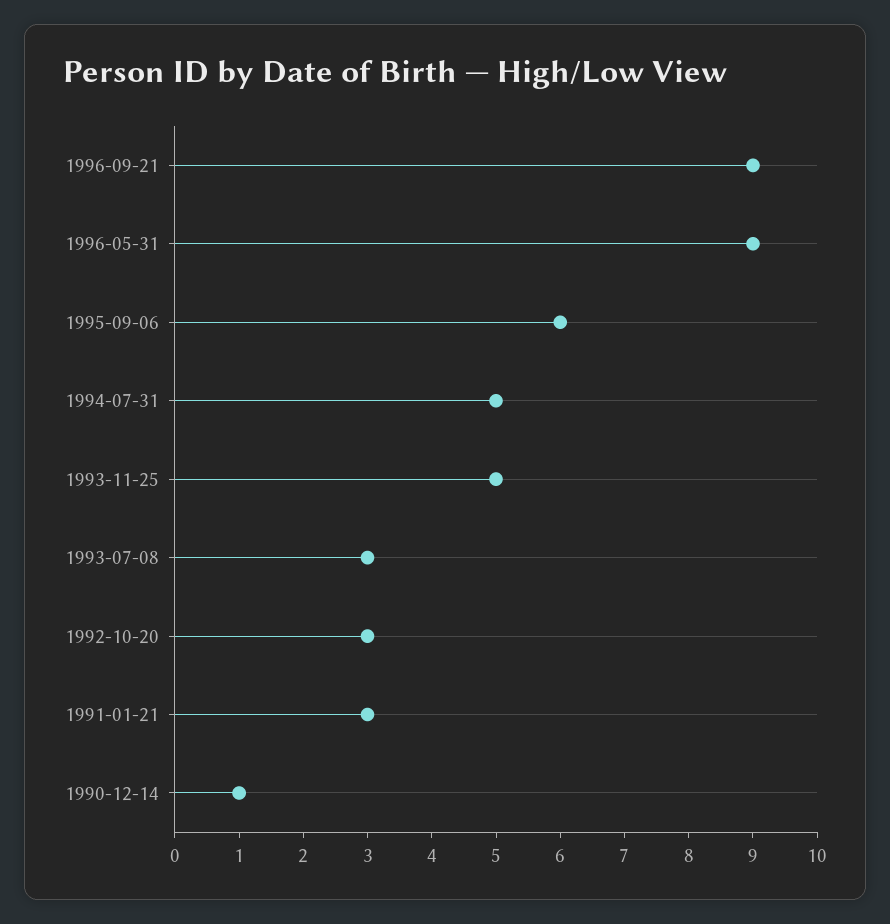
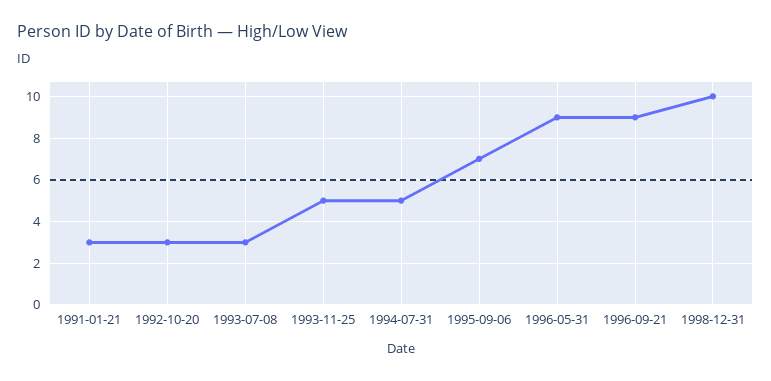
1995-09-06: 6 -> 7
1990-12-14: 1 -> none
1998-12-31: none -> 10

